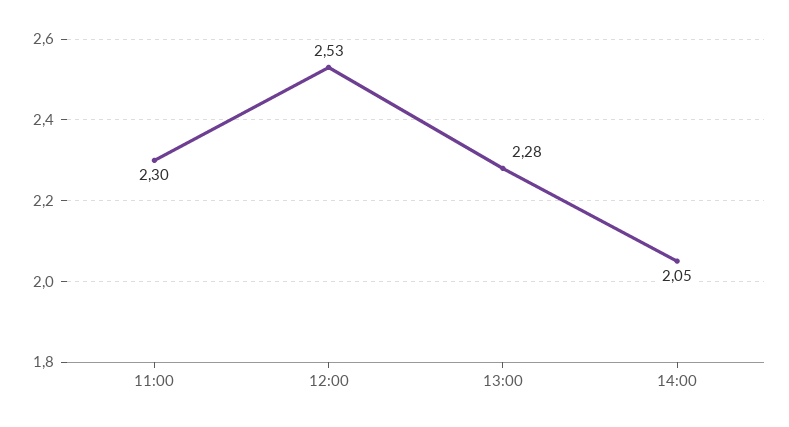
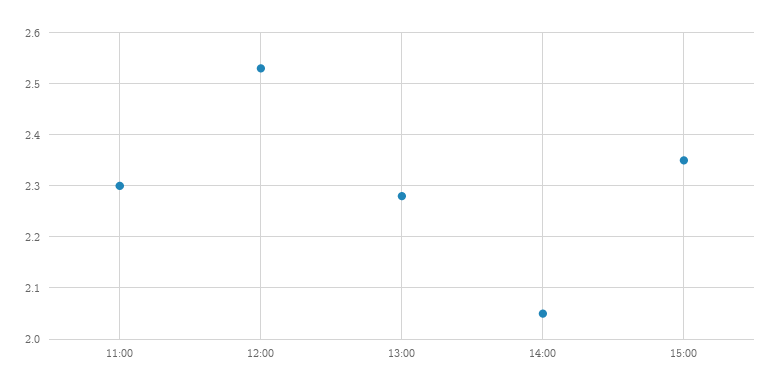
15:00: none -> 2.35

